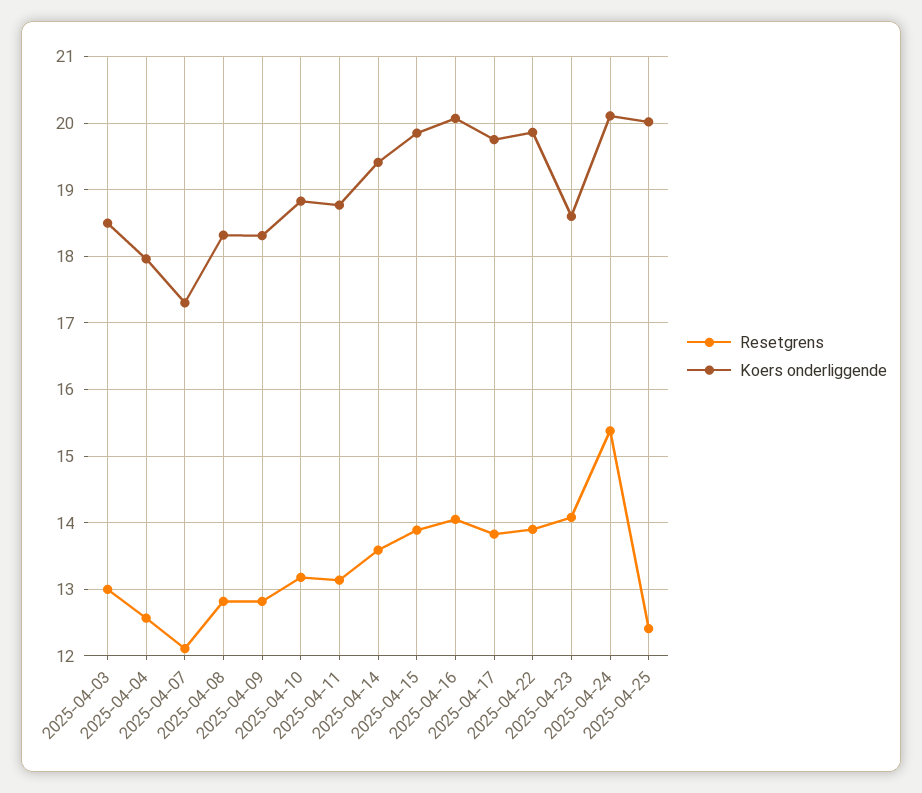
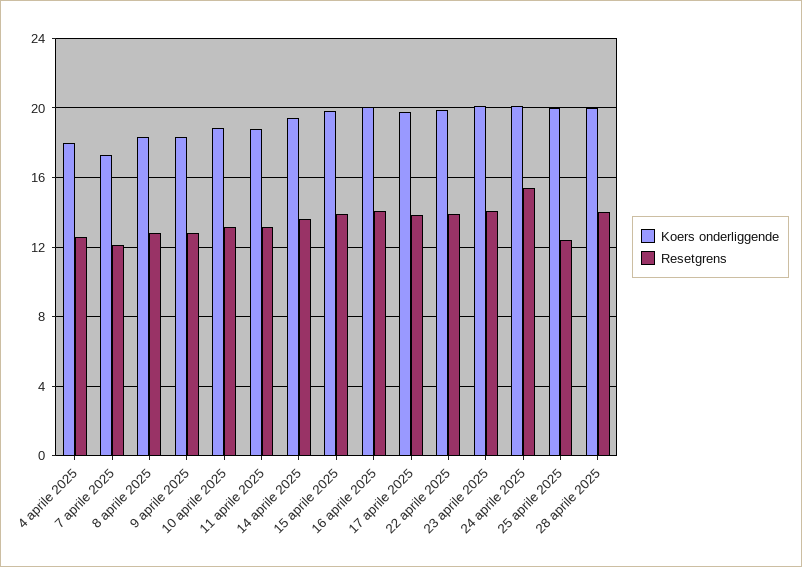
Resetgrens, 2025-04-03: 13 -> none
Koers onderliggende, 2025-04-03: 18.5 -> none
Koers onderliggende, 2025-04-23: 18.6 -> 20
Koers onderliggende, 28 aprile 2025: none -> 20
Resetgrens, 28 aprile 2025: none -> 14

